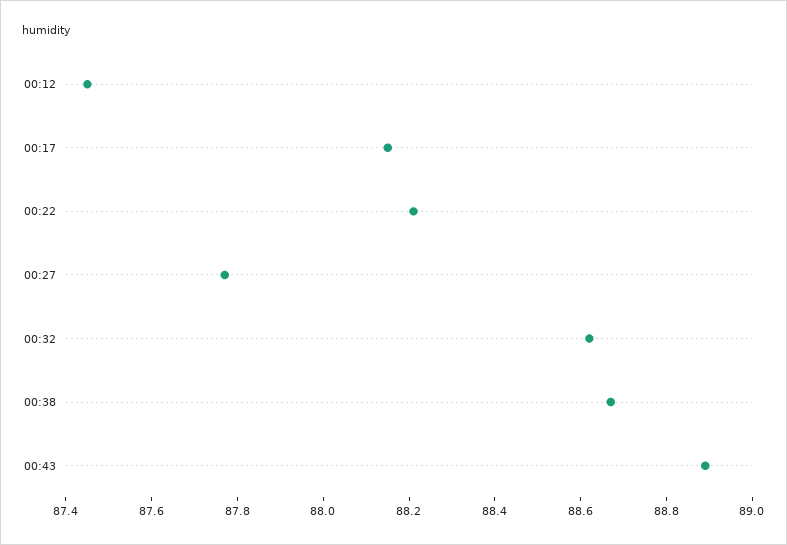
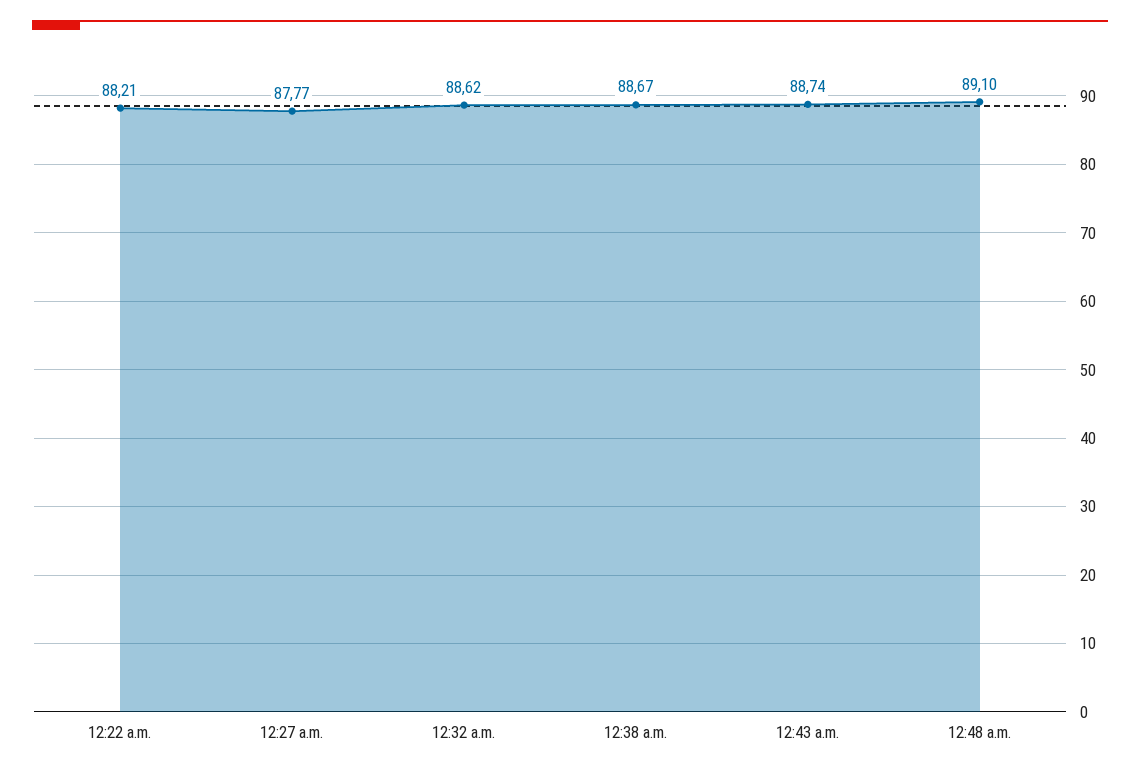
00:12: 87.45 -> none
00:17: 88.15 -> none
00:43: 88.9 -> 88.74
12:48 a.m.: none -> 89.1

